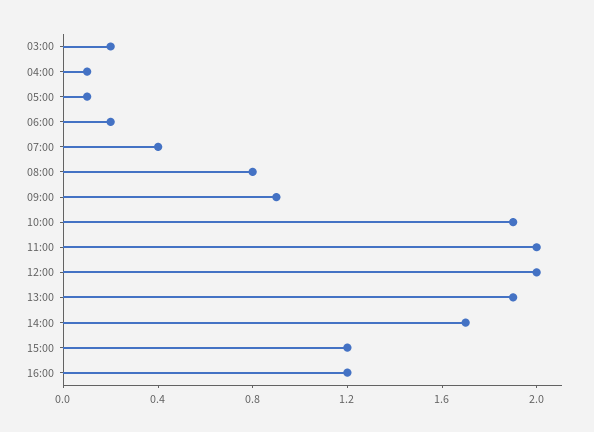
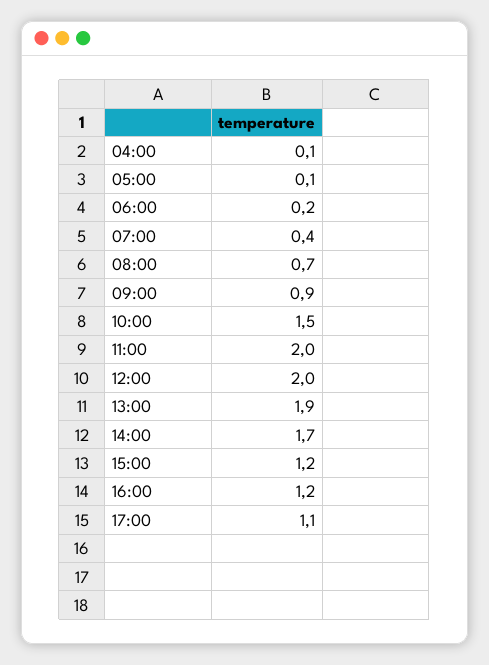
03:00: 0.2 -> none
08:00: 0.8 -> 0.7
10:00: 1.9 -> 1.5
17:00: none -> 1.1

